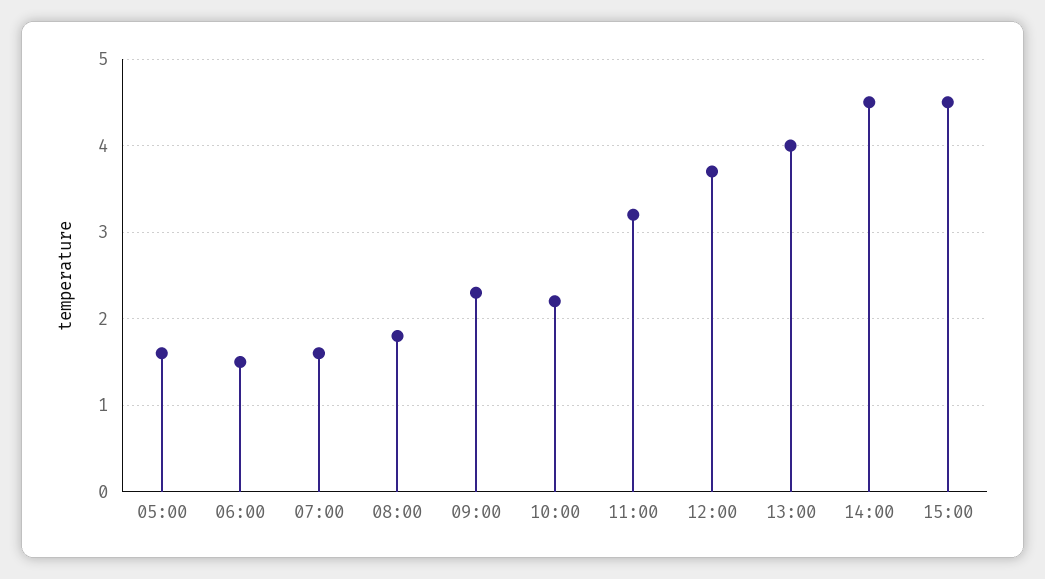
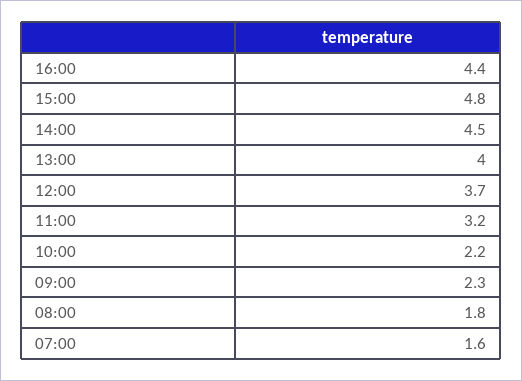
05:00: 1.6 -> none
06:00: 1.5 -> none
15:00: 4.5 -> 4.8
16:00: none -> 4.4

